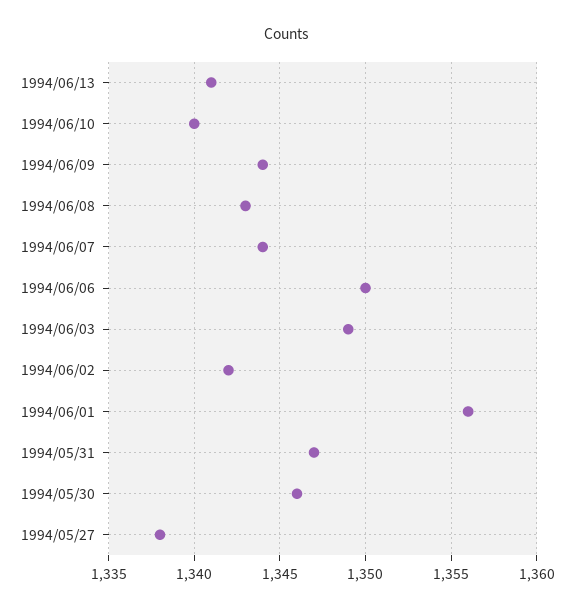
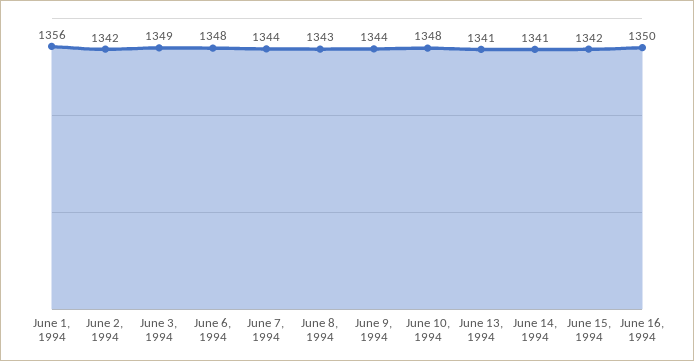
1994/06/10: 1340 -> 1348
1994/06/06: 1350 -> 1348
1994/05/31: 1347 -> none
1994/05/30: 1346 -> none
1994/05/27: 1338 -> none
June 14, 1994: none -> 1341
June 15, 1994: none -> 1342
June 16, 1994: none -> 1350

